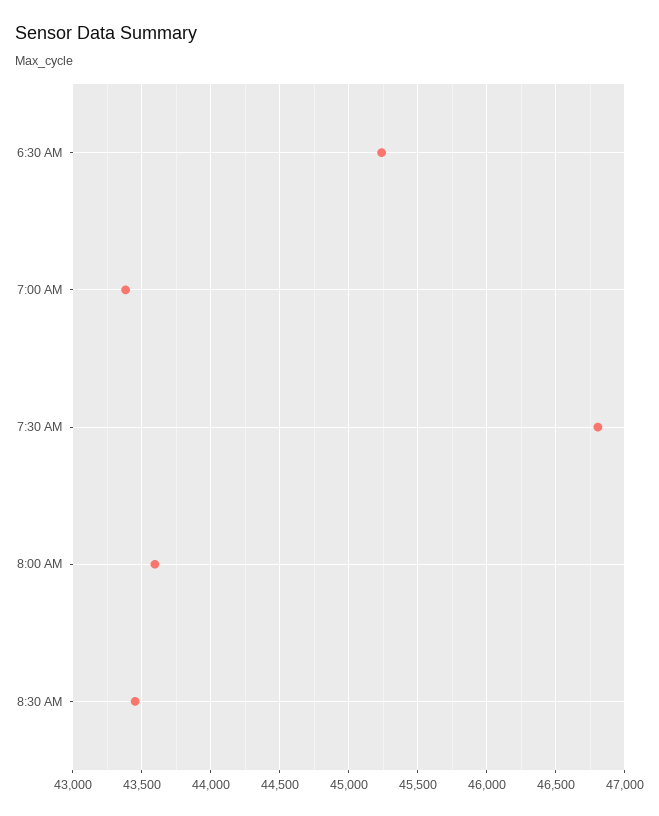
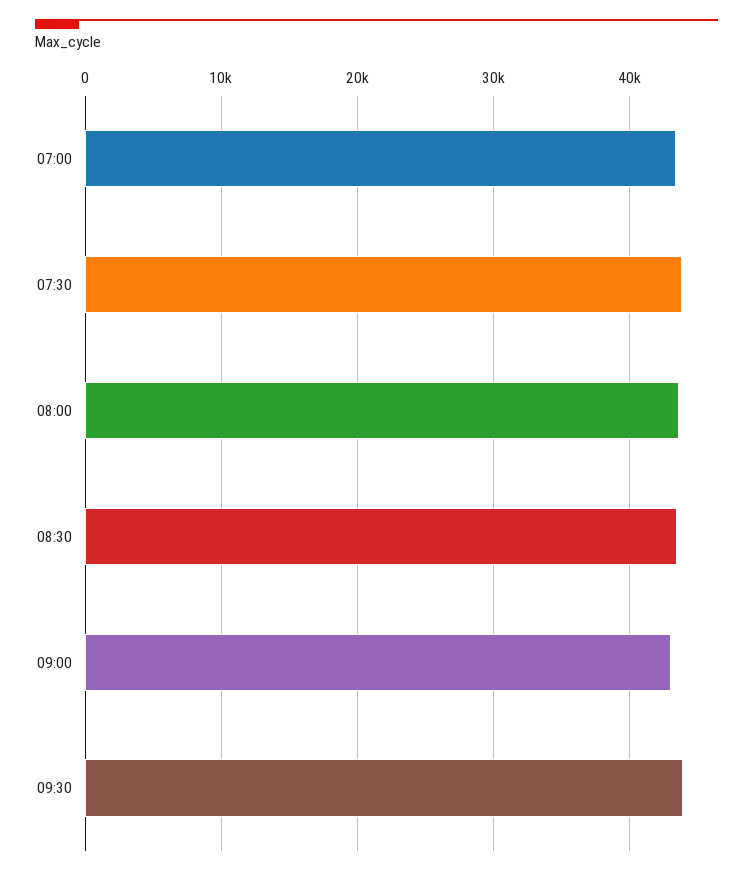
6:30 AM: 45250 -> none
7:30 AM: 46800 -> 44000
09:00: none -> 43000
09:30: none -> 44000

